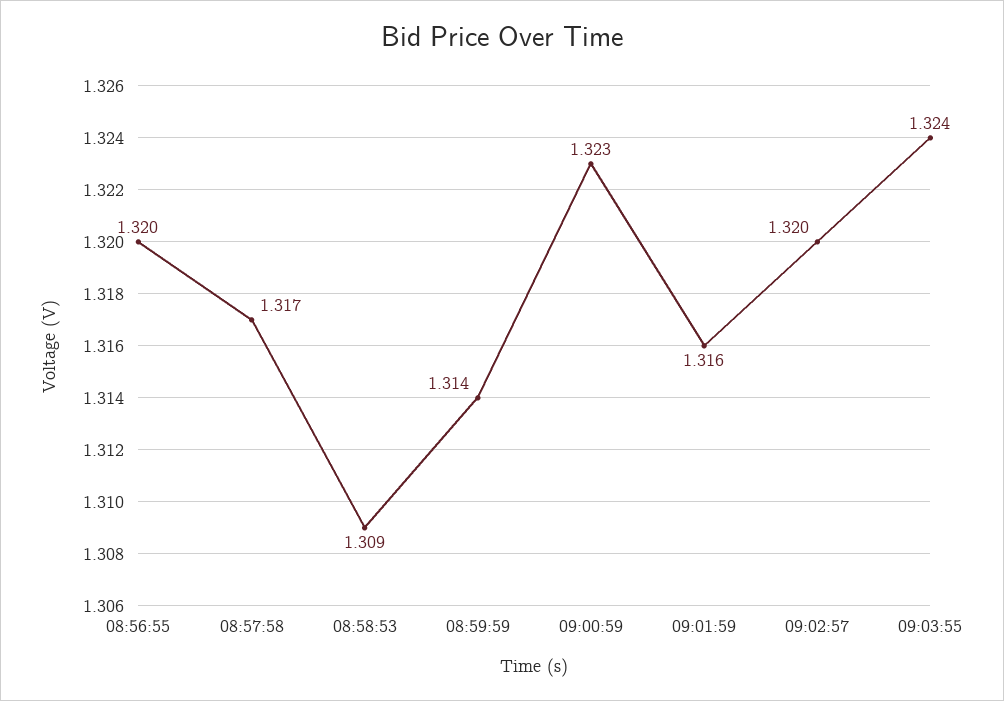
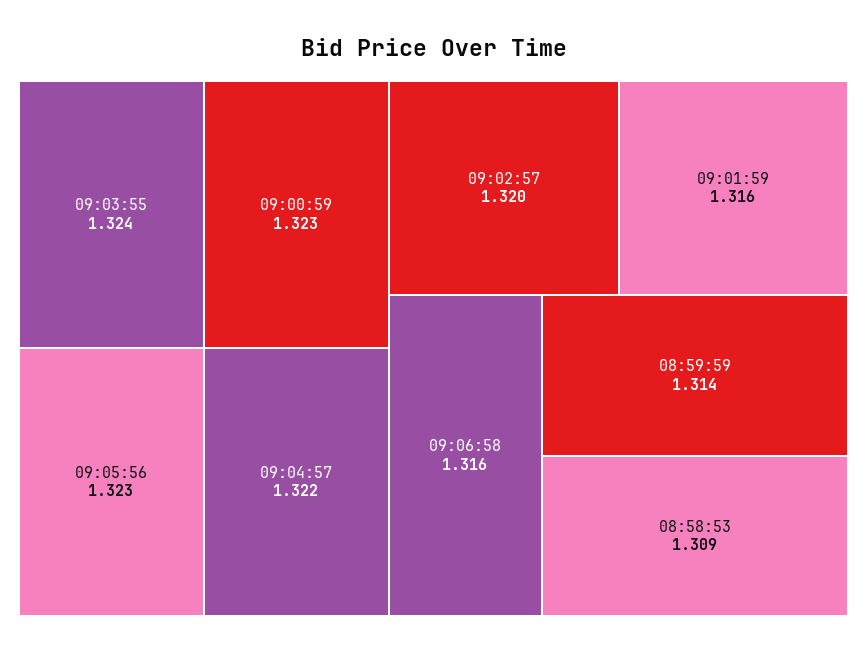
08:56:55: 1.32 -> none
08:57:58: 1.317 -> none
09:05:56: none -> 1.323
09:04:57: none -> 1.322
09:06:58: none -> 1.316

